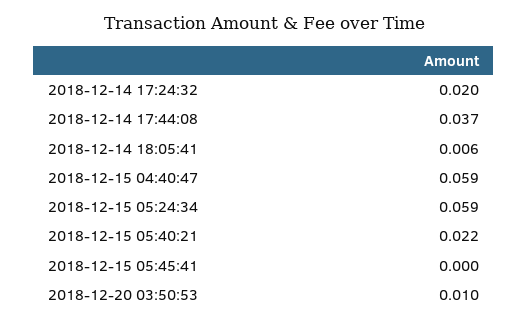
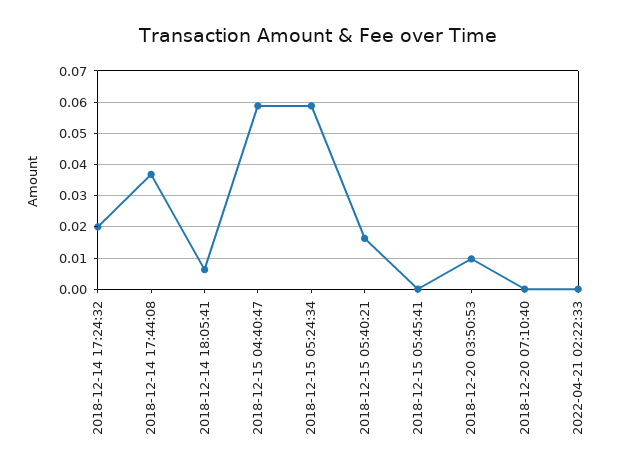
2018-12-15 05:40:21: 0.022 -> 0.016
2018-12-20 07:10:40: none -> 0
2022-04-21 02:22:33: none -> 0

